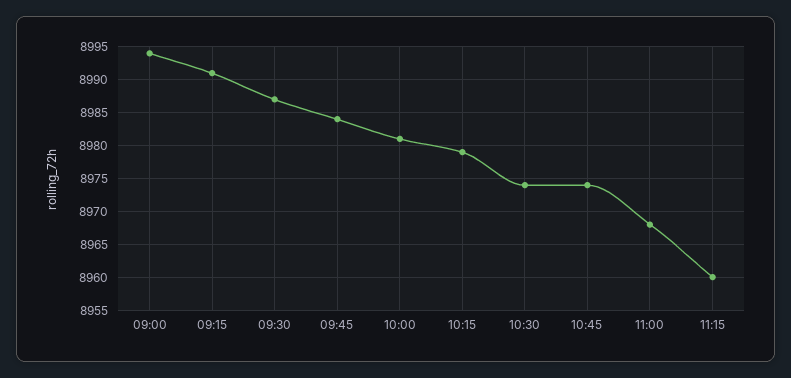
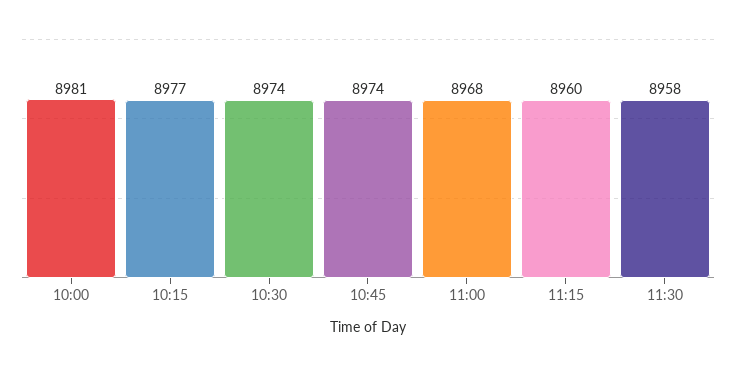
09:00: 8994 -> none
09:15: 8991 -> none
09:30: 8987 -> none
09:45: 8984 -> none
10:15: 8979 -> 8977
11:30: none -> 8958

